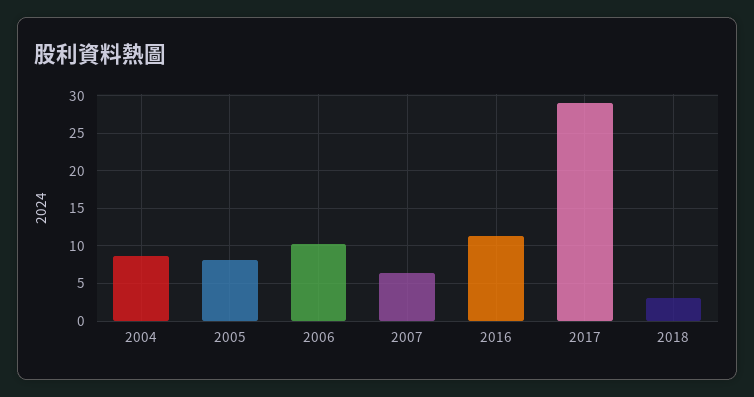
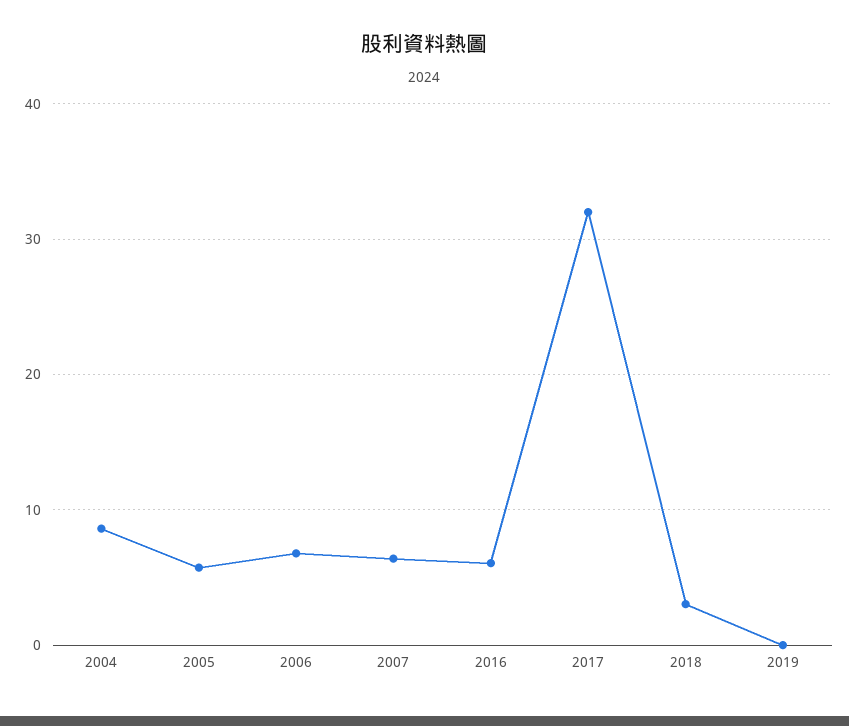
2005: 8 -> 6
2006: 10 -> 7
2016: 11 -> 6
2017: 29 -> 32
2019: none -> 0

